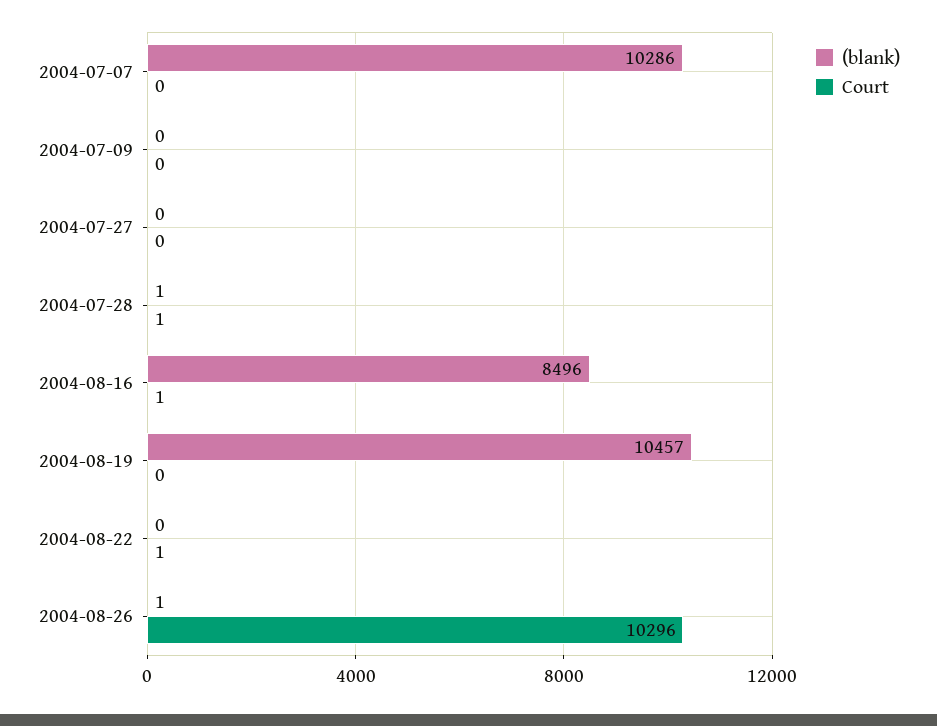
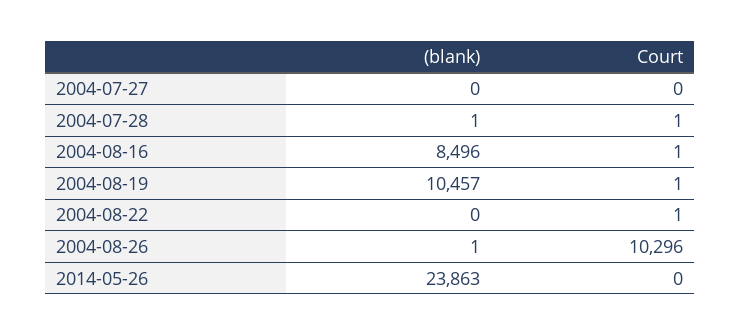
(blank), 2004-07-07: 10286 -> none
Court, 2004-07-07: 0 -> none
(blank), 2004-07-09: 0 -> none
Court, 2004-07-09: 0 -> none
Court, 2004-08-19: 0 -> 1
(blank), 2014-05-26: none -> 23863
Court, 2014-05-26: none -> 0

